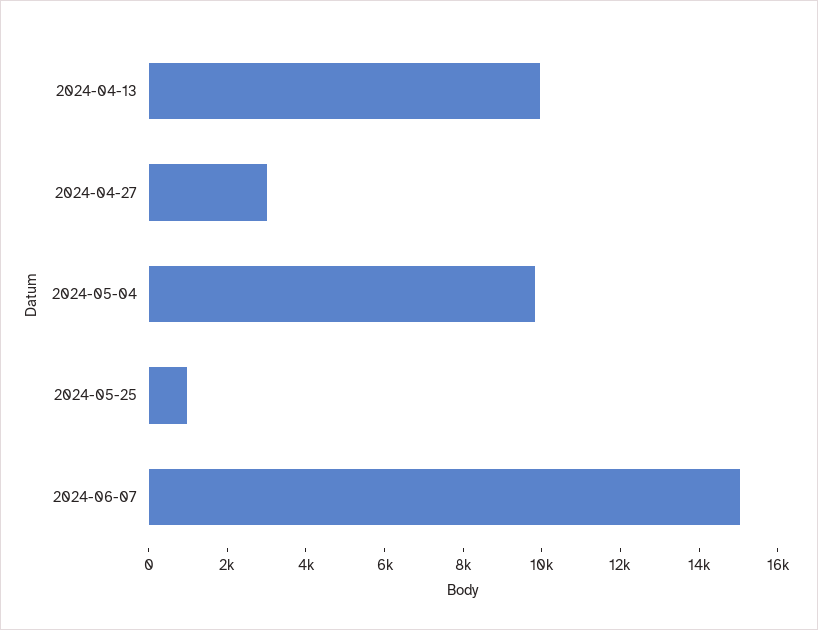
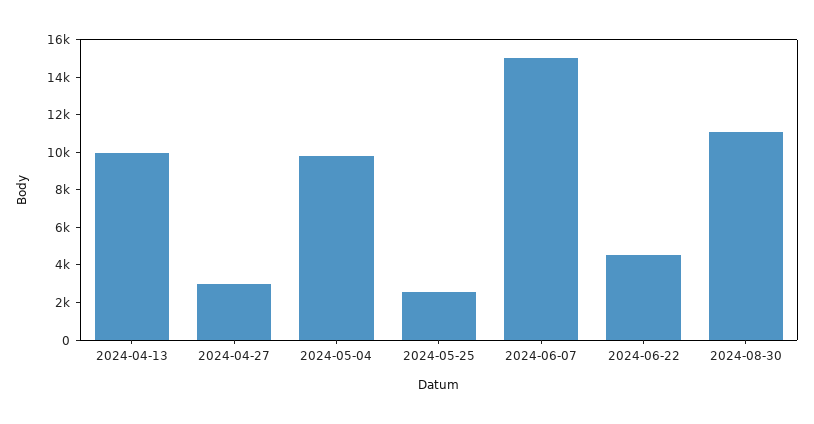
2024-05-25: 1000 -> 2500
2024-06-22: none -> 4500
2024-08-30: none -> 11000

